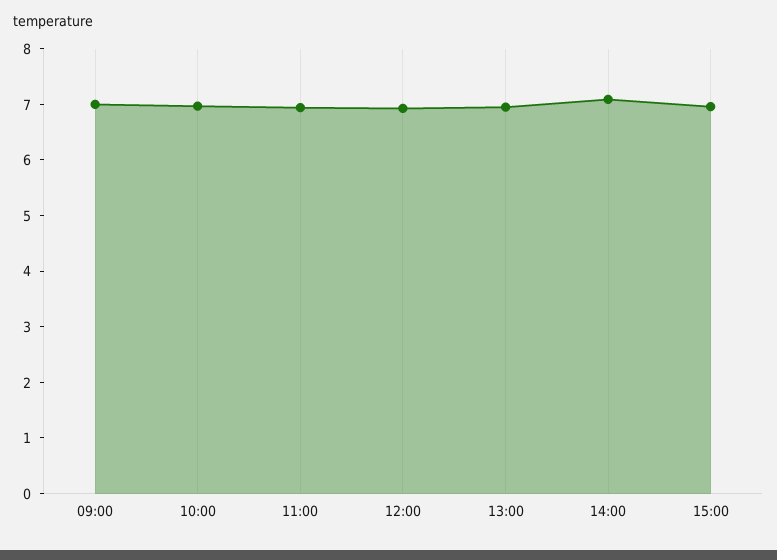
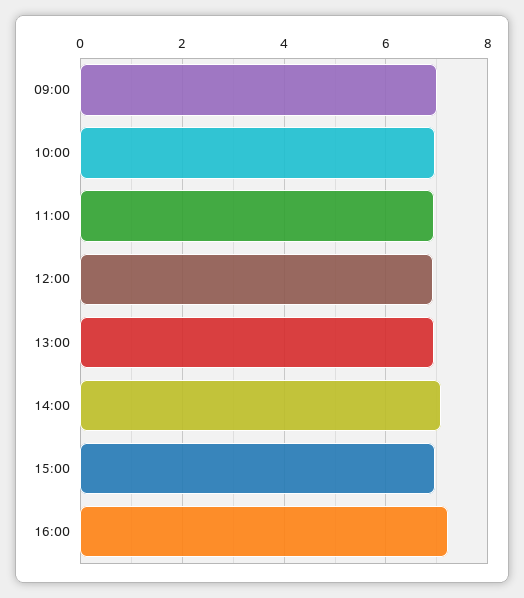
16:00: none -> 7.2

